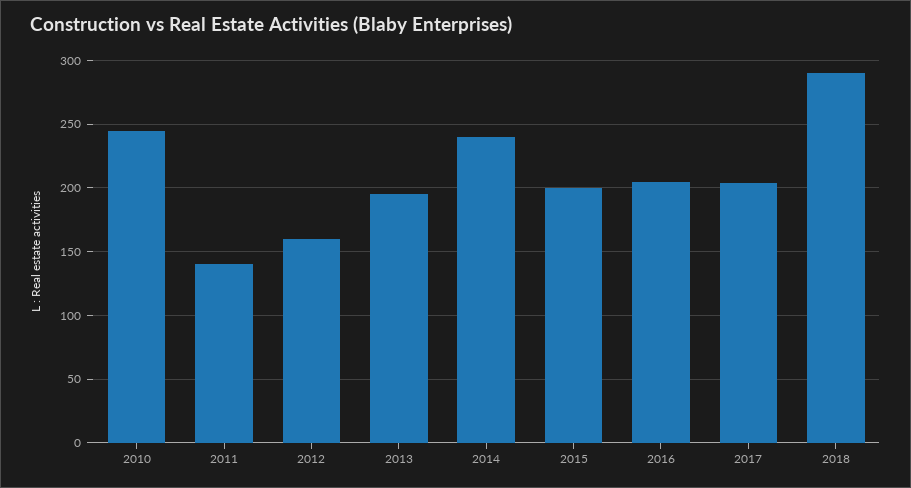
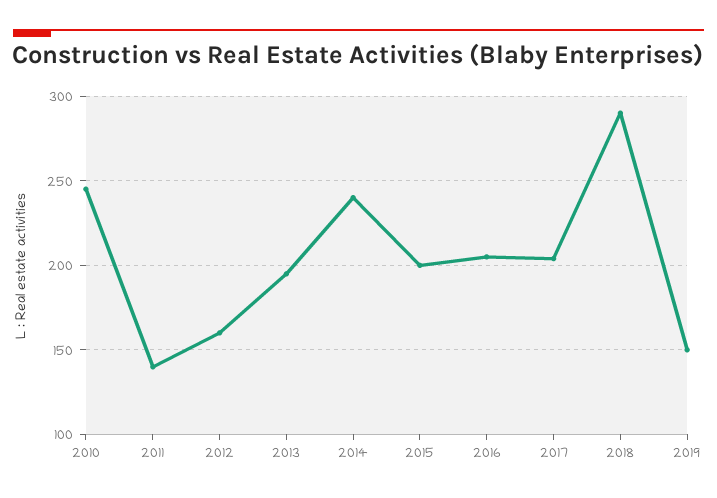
2019: none -> 150

